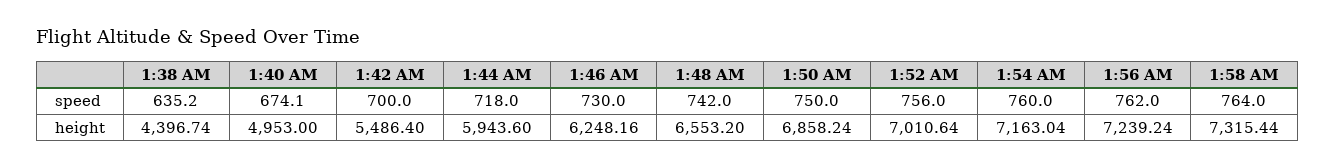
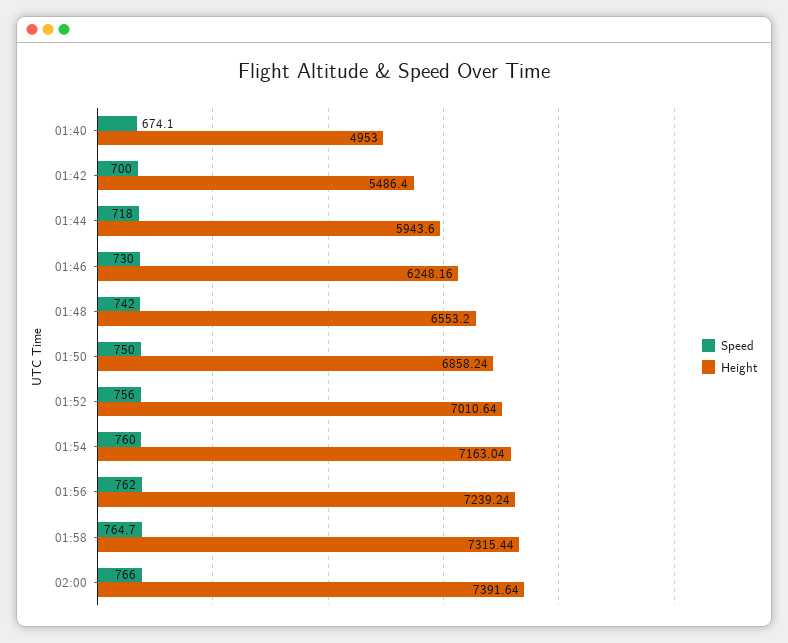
speed, 1:38 AM: 635.2 -> none
speed, 1:58 AM: 764 -> 764.7
height, 1:38 AM: 4396.74 -> none
speed, 02:00: none -> 766
height, 02:00: none -> 7391.64

